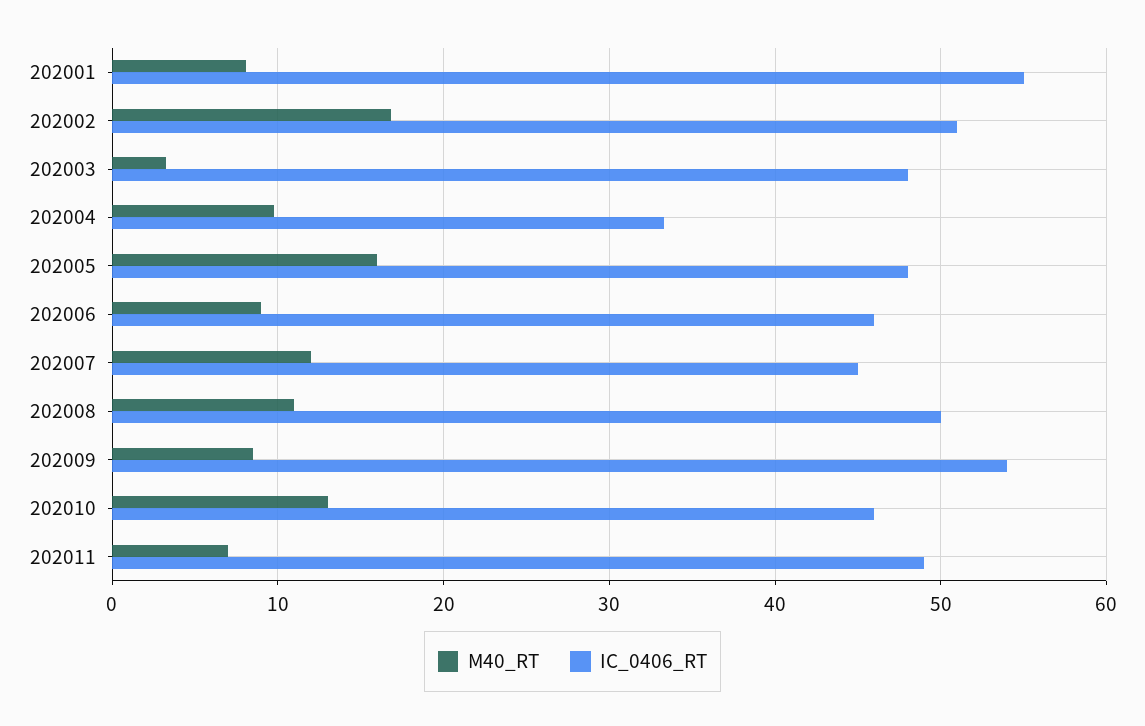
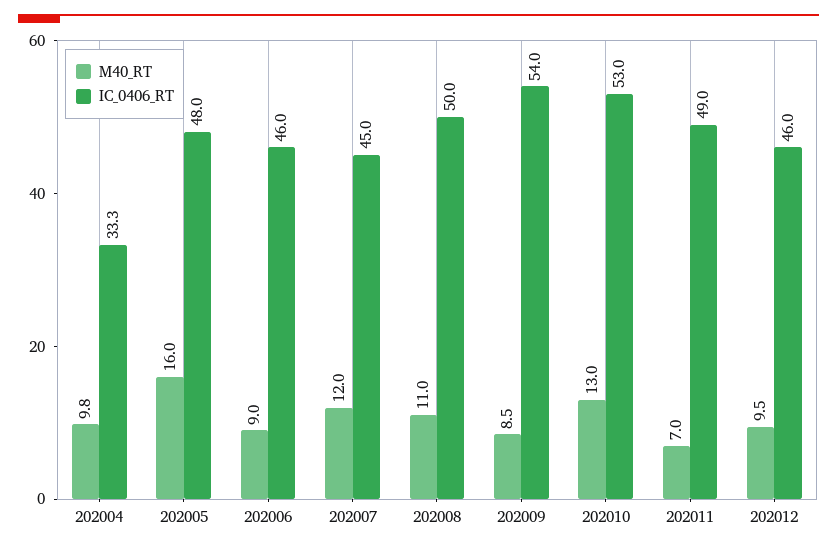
M40_RT, 202001: 8 -> none
IC_0406_RT, 202001: 55 -> none
M40_RT, 202002: 17 -> none
IC_0406_RT, 202002: 51 -> none
M40_RT, 202003: 3 -> none
IC_0406_RT, 202003: 48 -> none
IC_0406_RT, 202010: 46 -> 53
M40_RT, 202012: none -> 9.5
IC_0406_RT, 202012: none -> 46

